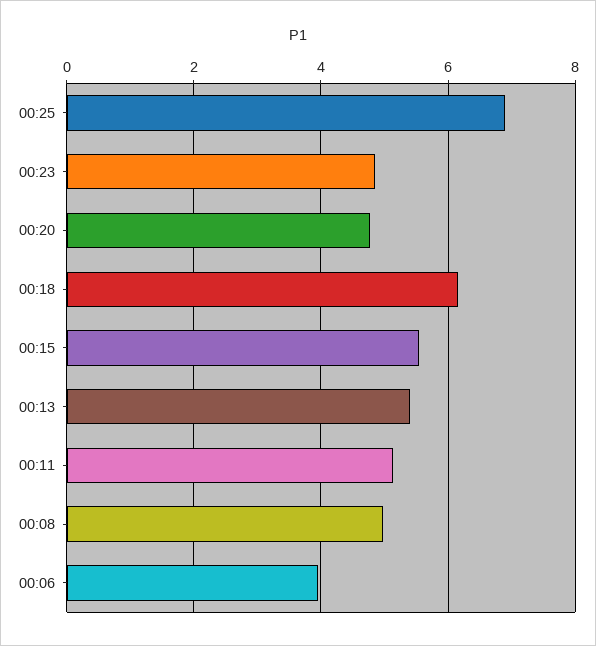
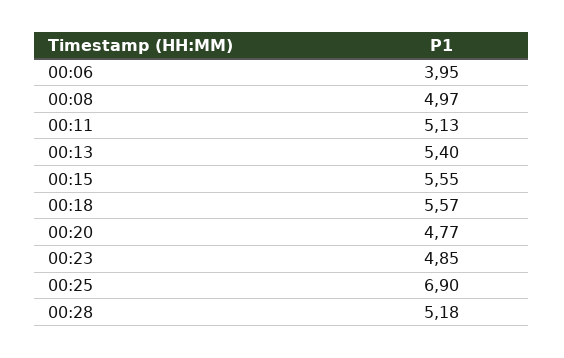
00:18: 6.2 -> 5.57
00:28: none -> 5.18

